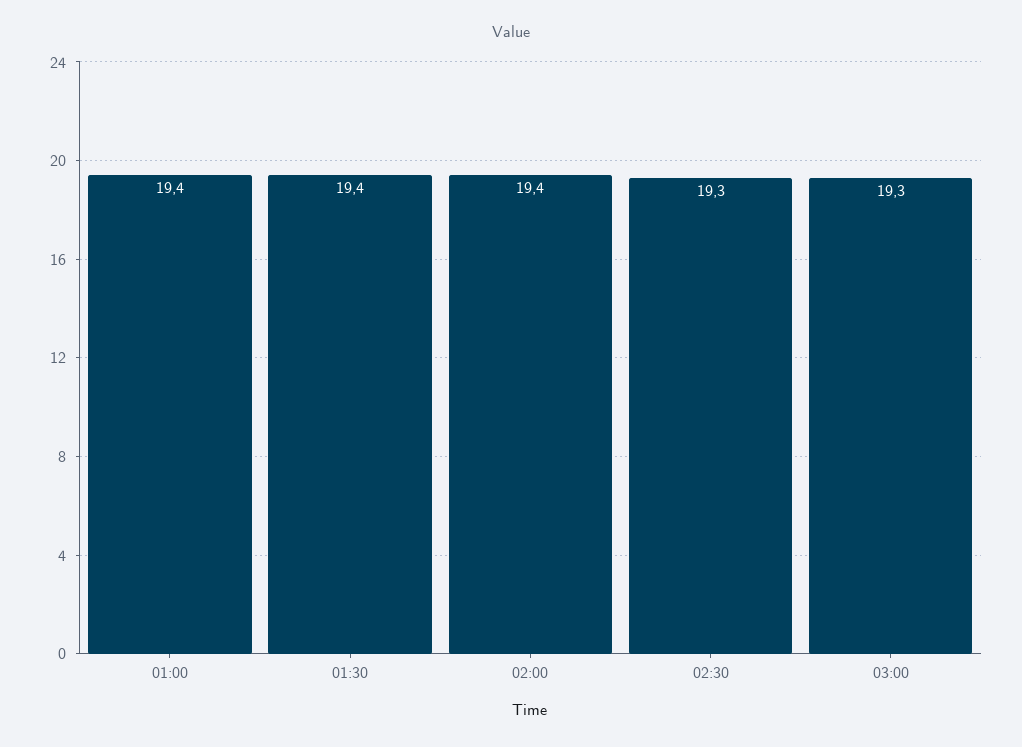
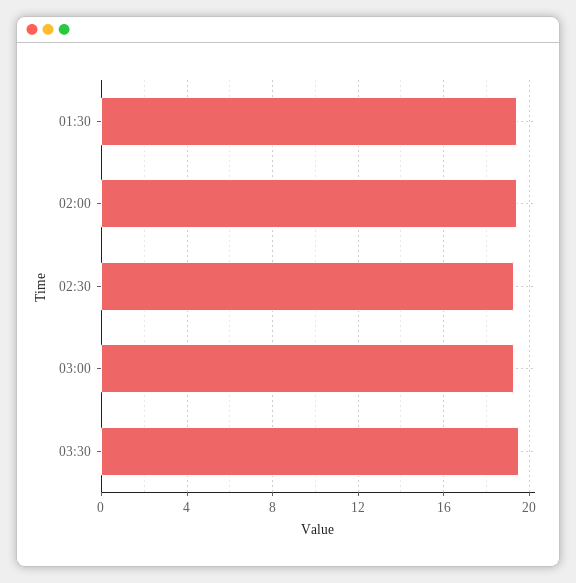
01:00: 19.4 -> none
03:30: none -> 19.5

